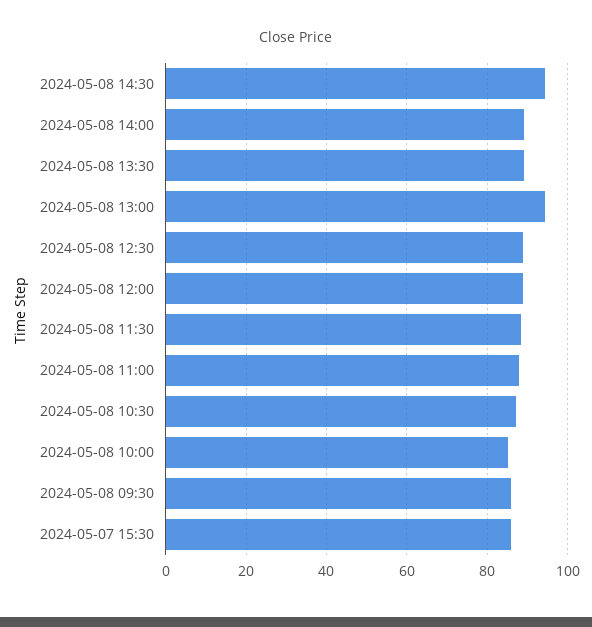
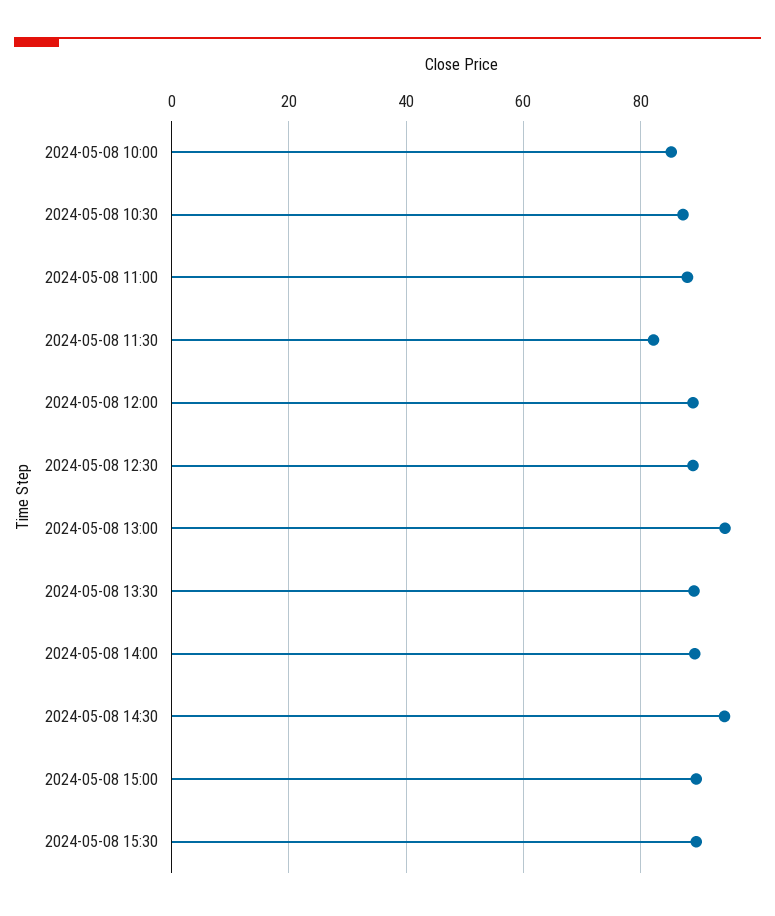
2024-05-08 11:30: 88 -> 82
2024-05-08 09:30: 86 -> none
2024-05-07 15:30: 86 -> none
2024-05-08 15:00: none -> 90
2024-05-08 15:30: none -> 90

